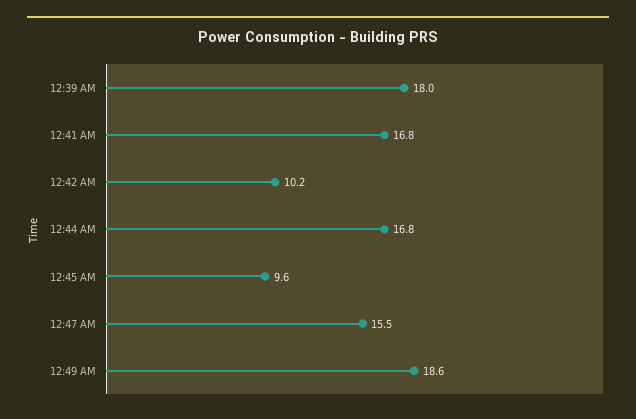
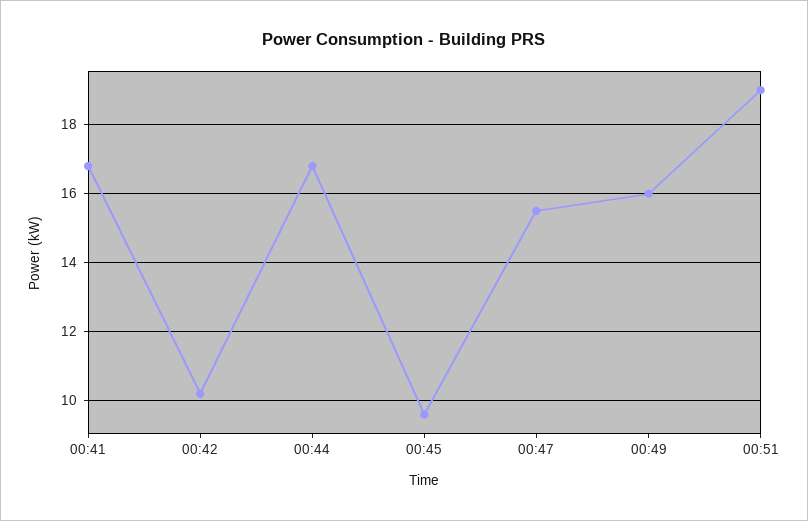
12:39 AM: 18 -> none
12:49 AM: 18.6 -> 16
00:51: none -> 19

